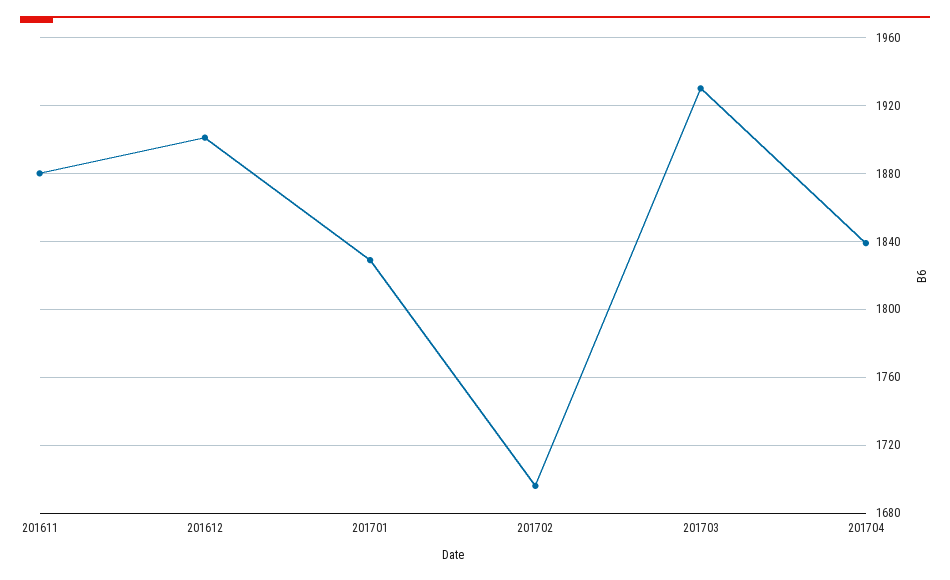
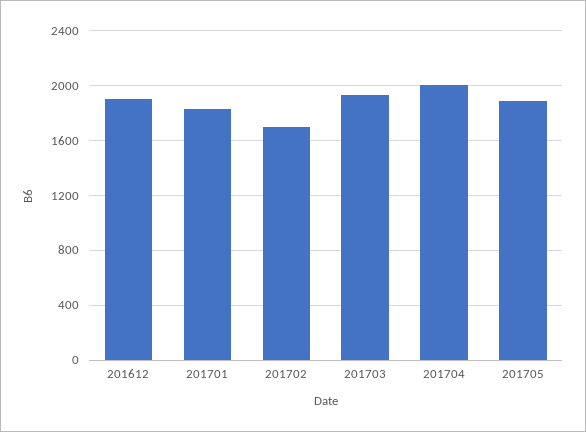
201611: 1880 -> none
201704: 1840 -> 2000
201705: none -> 1900

